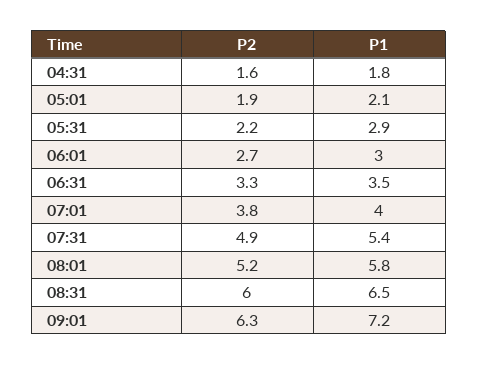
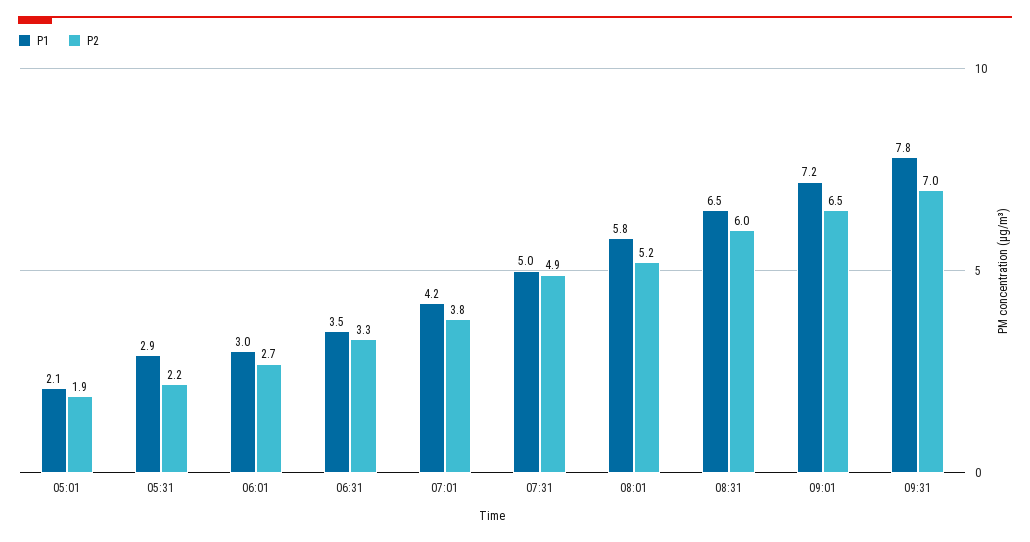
P2, 04:31: 1.6 -> none
P1, 04:31: 1.8 -> none
P1, 07:01: 4 -> 4.2
P1, 07:31: 5.4 -> 5
P2, 09:01: 6.3 -> 6.5
P1, 09:31: none -> 7.8
P2, 09:31: none -> 7

